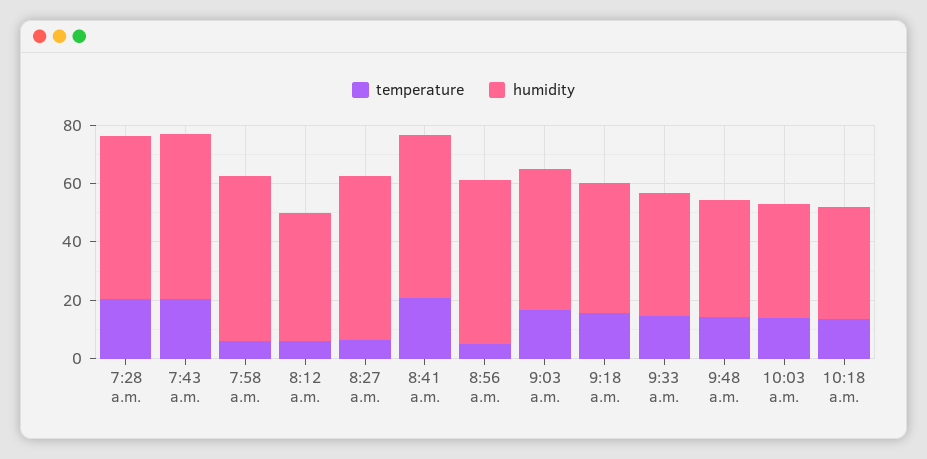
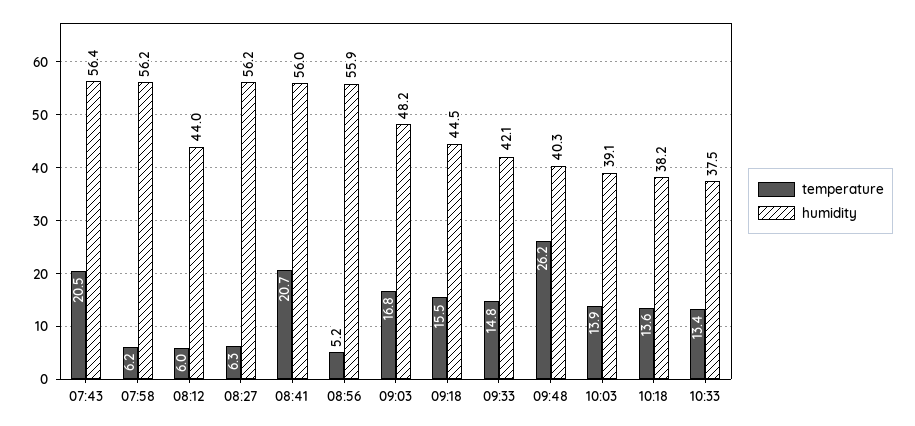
temperature, 7:28 a.m.: 20 -> none
humidity, 7:28 a.m.: 55 -> none
temperature, 9:48 a.m.: 15 -> 26.2
temperature, 10:33: none -> 13.4
humidity, 10:33: none -> 37.5

